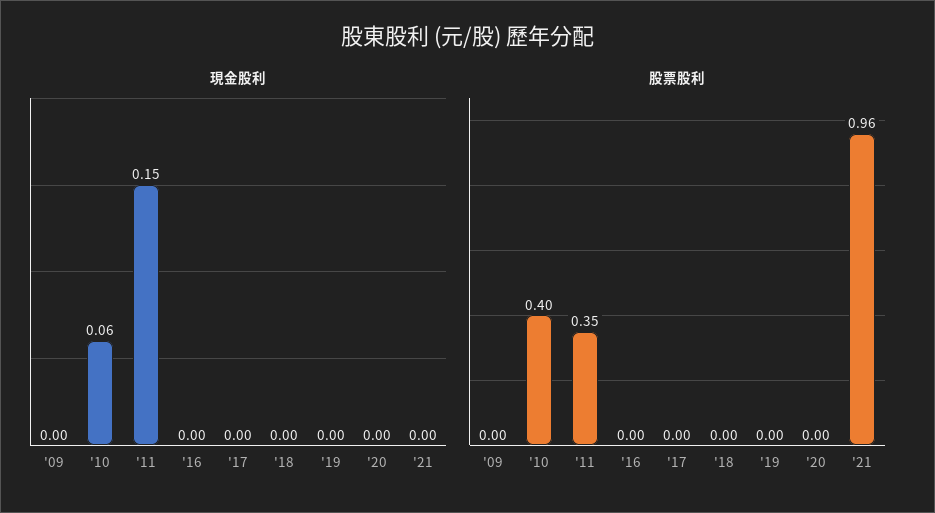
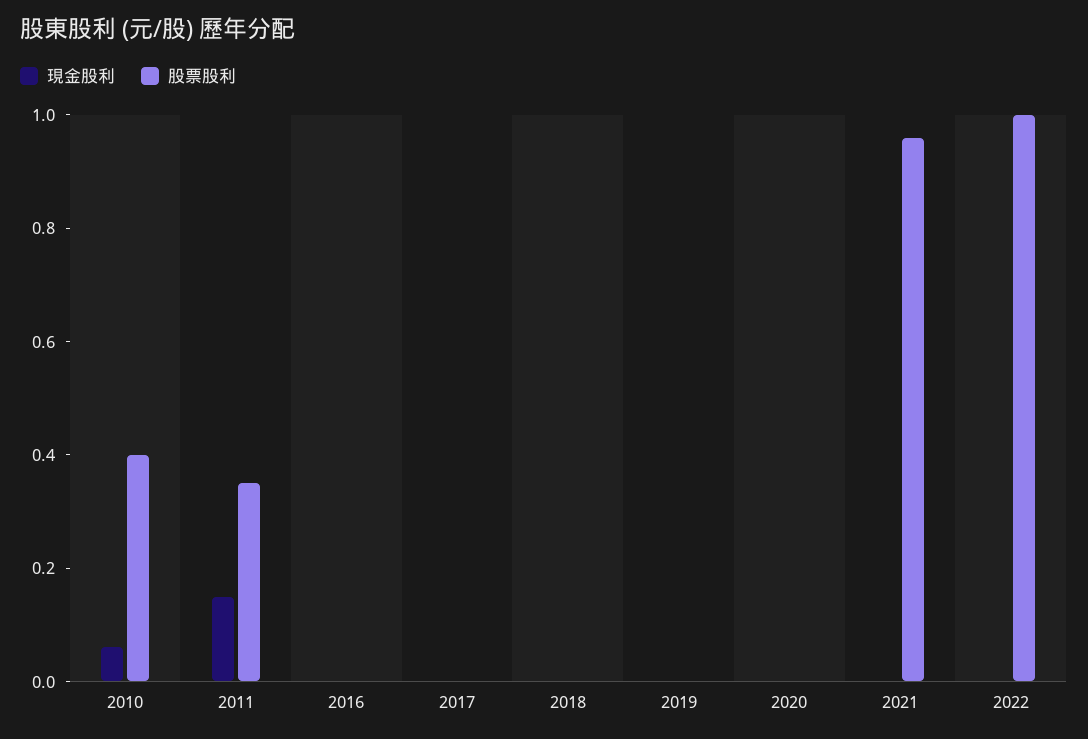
現金股利, '09: 0 -> none
股票股利, '09: 0 -> none
現金股利, 2022: none -> 0
股票股利, 2022: none -> 1

